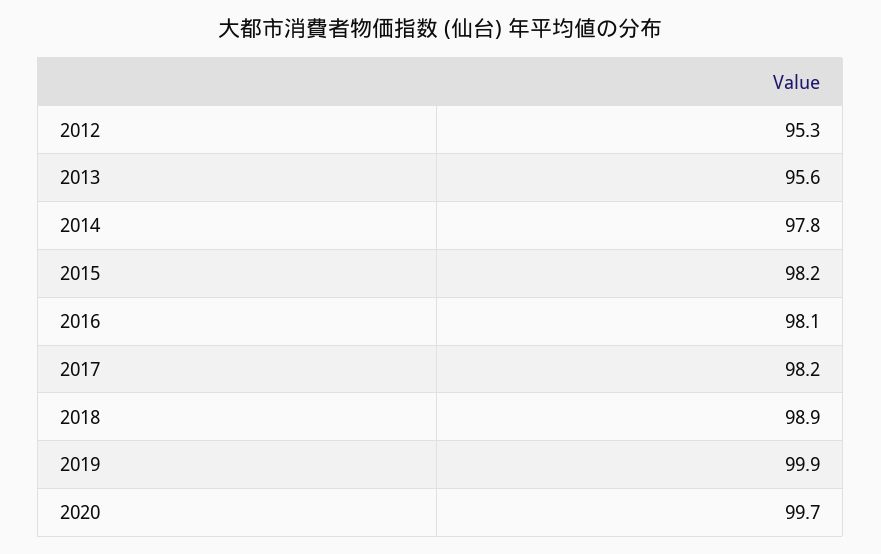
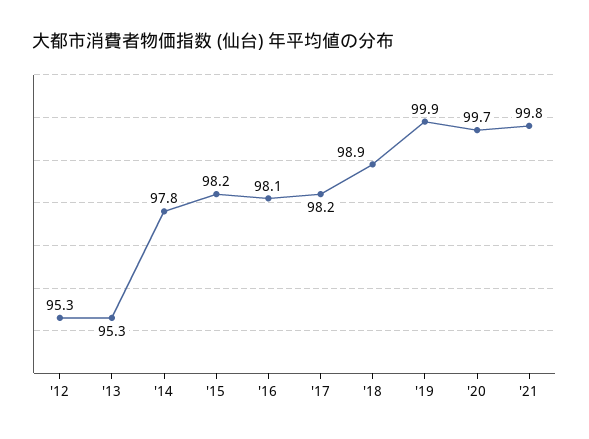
2013: 95.6 -> 95.3
'21: none -> 99.8

